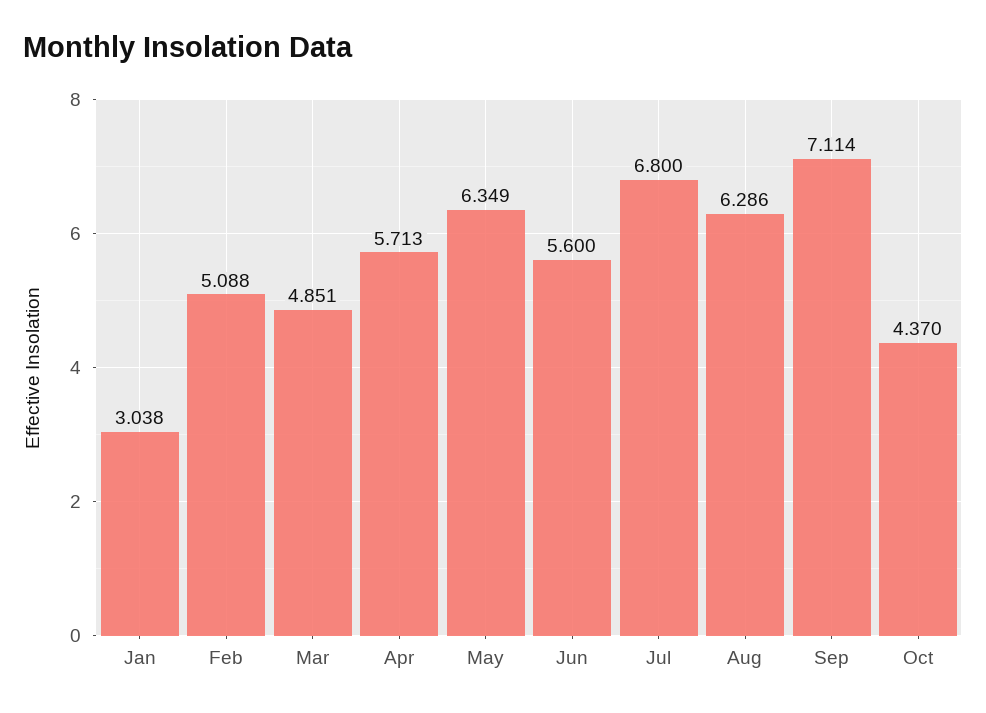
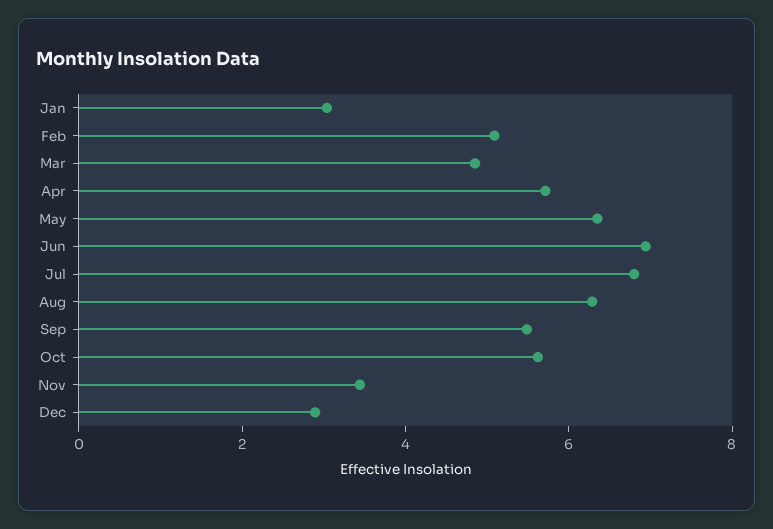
Jun: 5.6 -> 7
Sep: 7.114 -> 5.5
Oct: 4.37 -> 5.5
Nov: none -> 3.5
Dec: none -> 3

